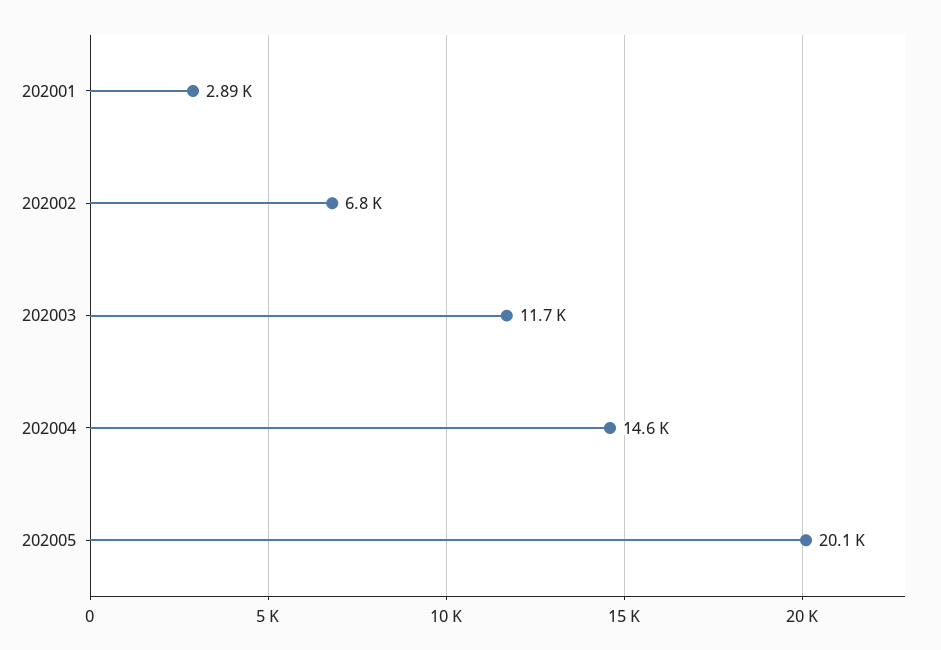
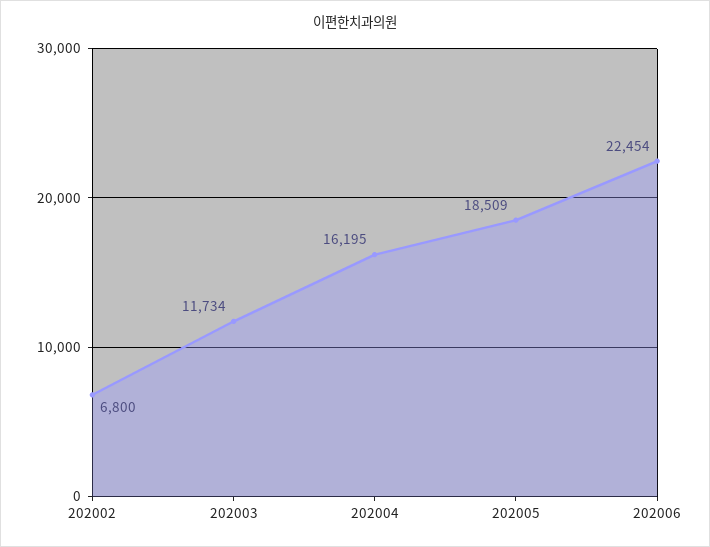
202001: 2890 -> none
202004: 14600 -> 16195
202005: 20100 -> 18509
202006: none -> 22454

